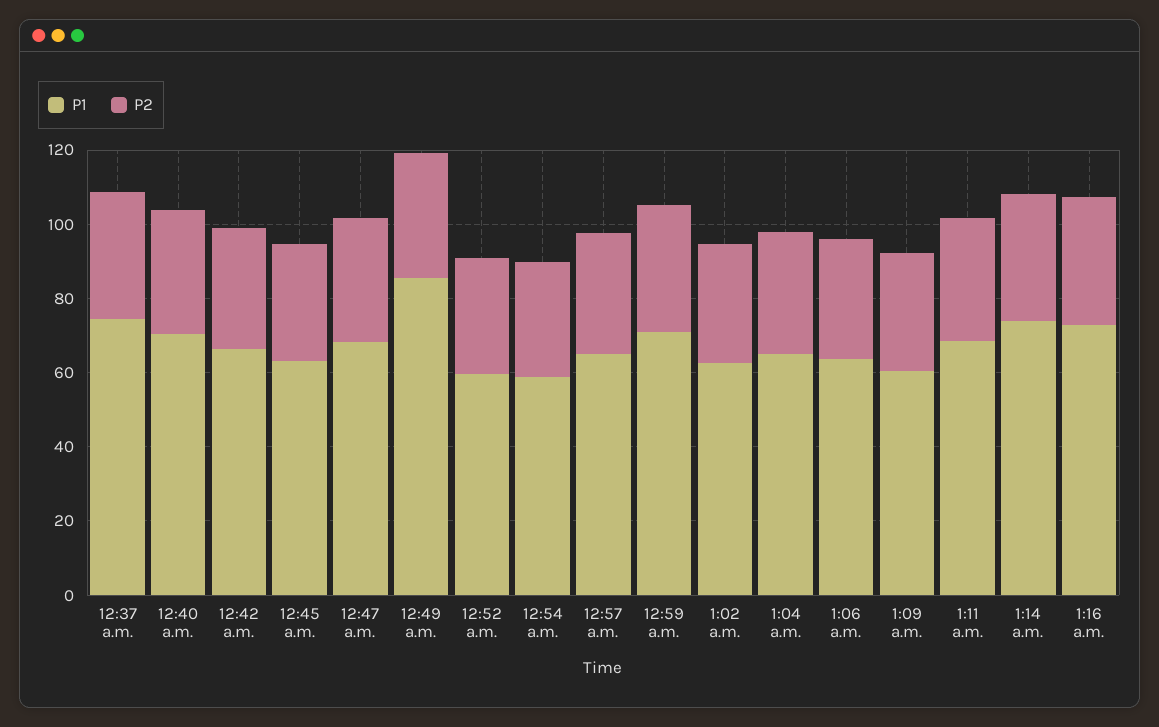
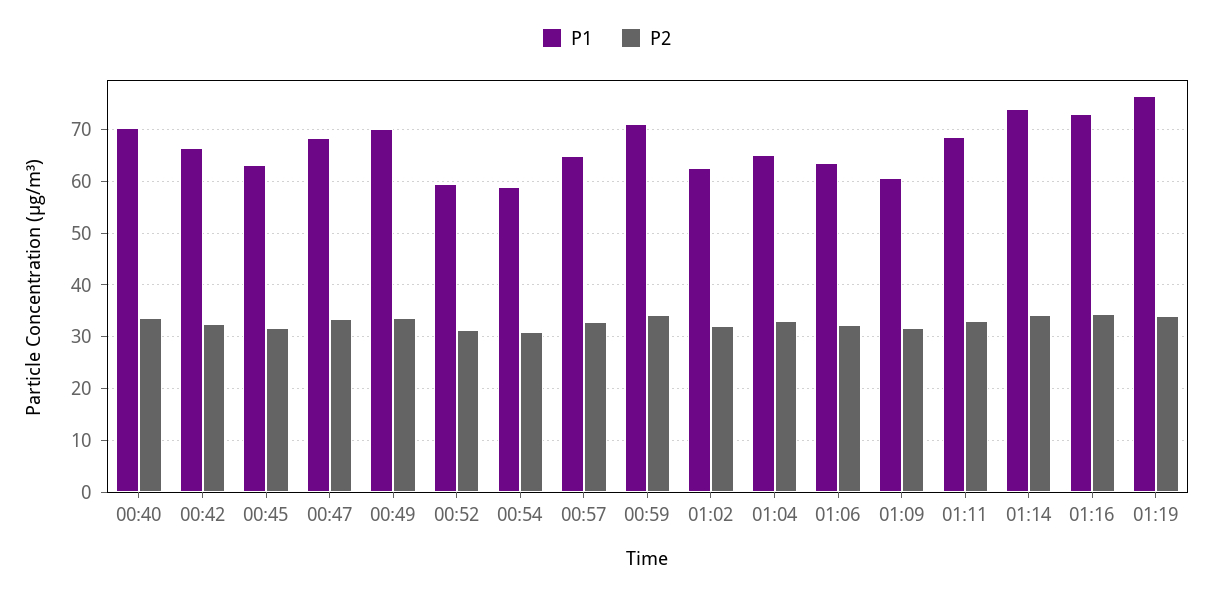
P1, 12:37 a.m.: 75 -> none
P2, 12:37 a.m.: 35 -> none
P1, 12:49 a.m.: 85 -> 70
P1, 01:19: none -> 76
P2, 01:19: none -> 34

